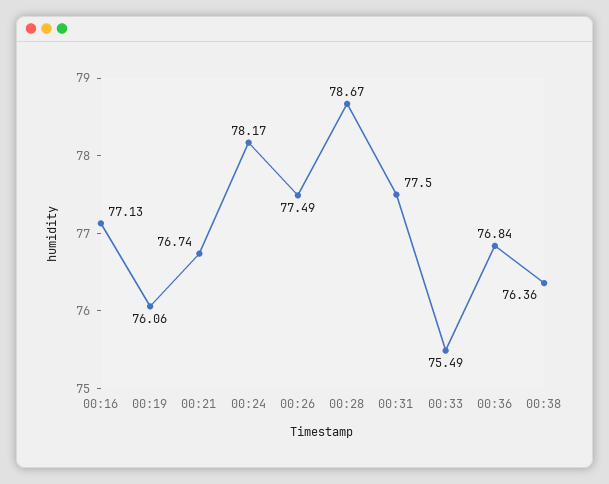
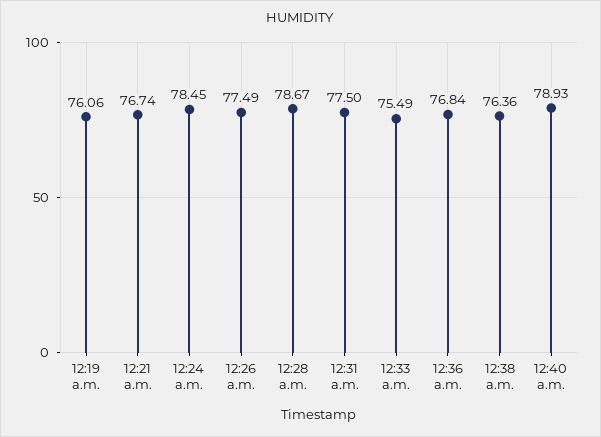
00:16: 77.13 -> none
00:24: 78.17 -> 78.45
12:40 a.m.: none -> 78.93

